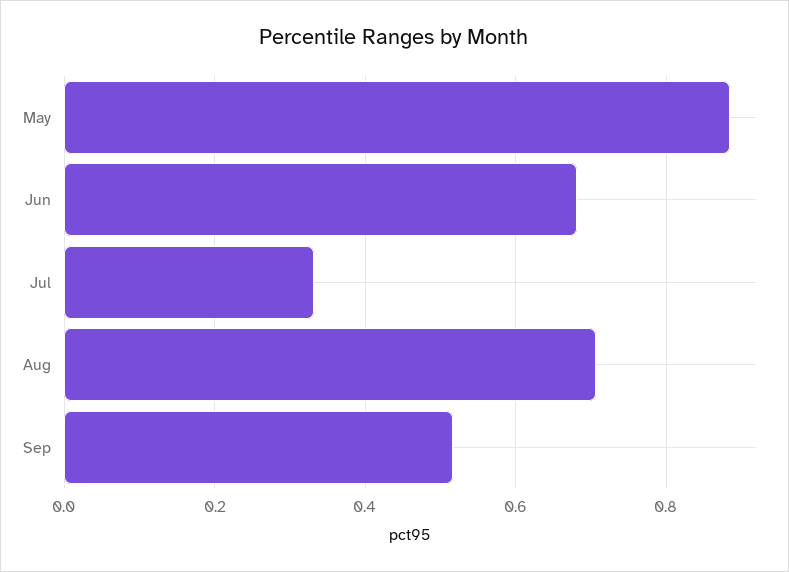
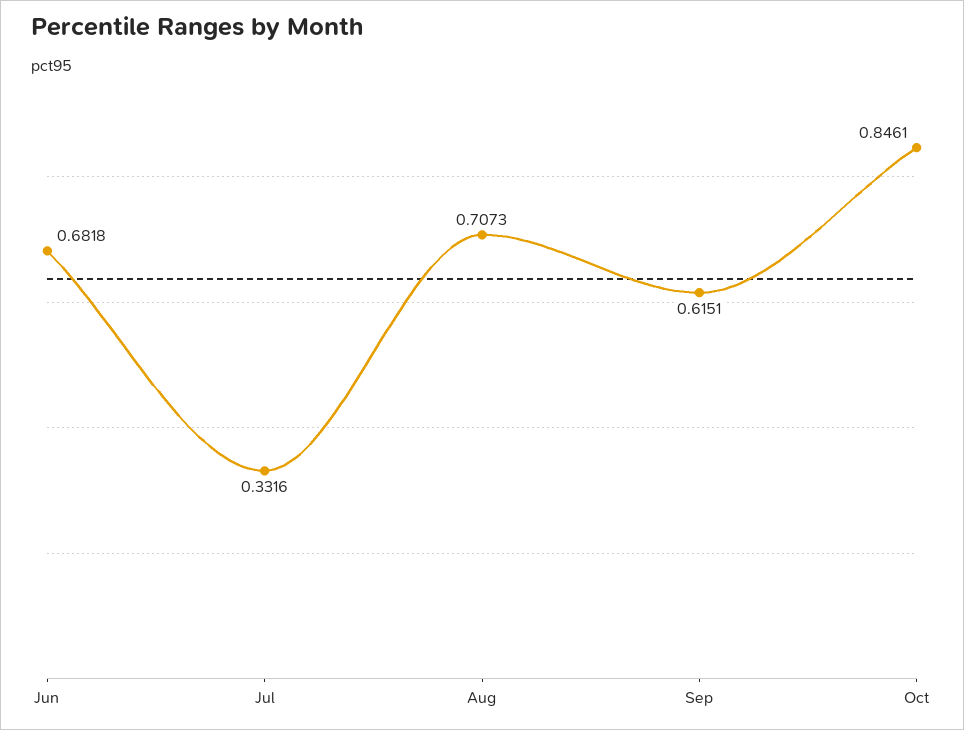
May: 0.88 -> none
Sep: 0.52 -> 0.6151
Oct: none -> 0.8461

